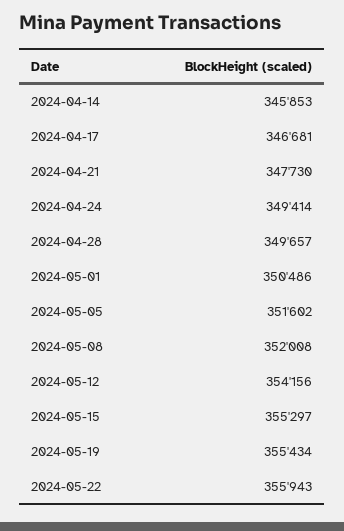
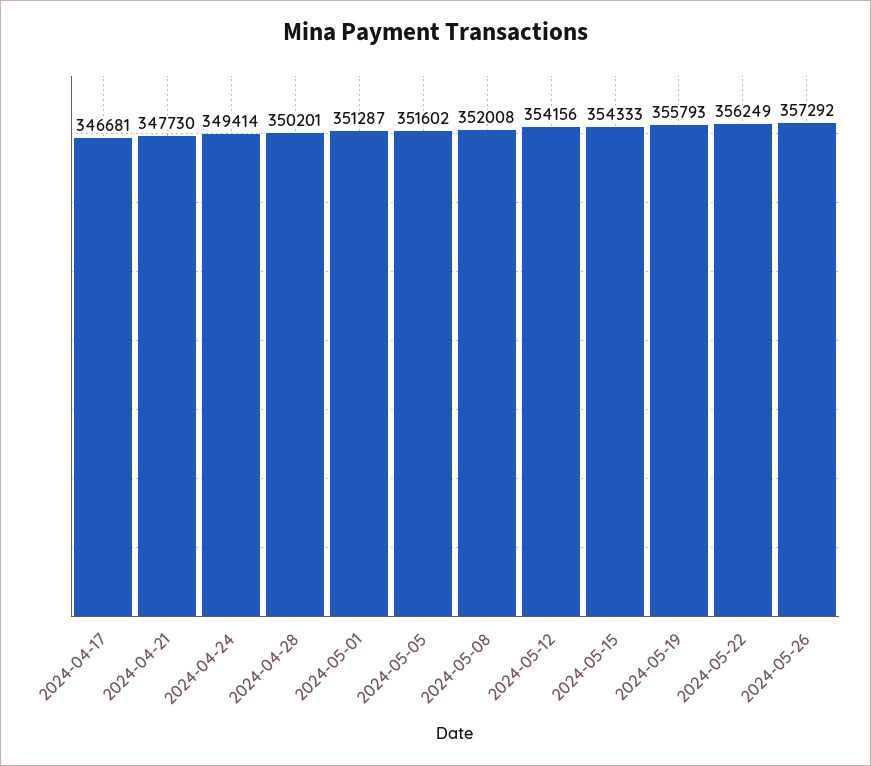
2024-04-14: 345853 -> none
2024-04-28: 349657 -> 350201
2024-05-01: 350486 -> 351287
2024-05-15: 355297 -> 354333
2024-05-19: 355434 -> 355793
2024-05-22: 355943 -> 356249
2024-05-26: none -> 357292

